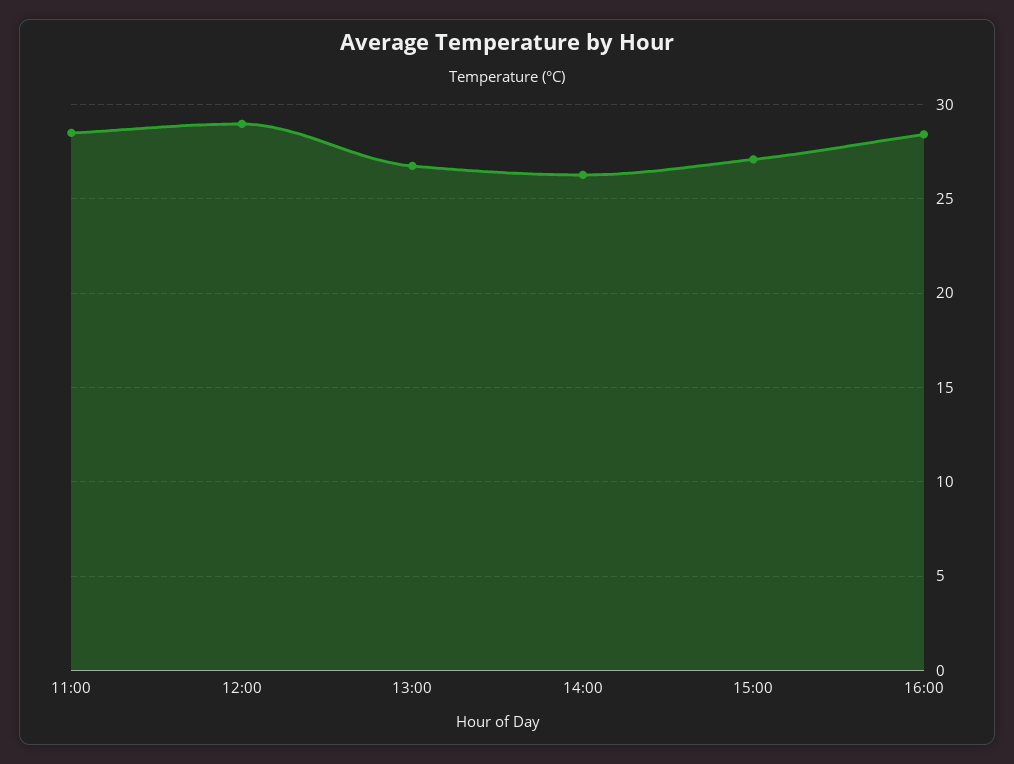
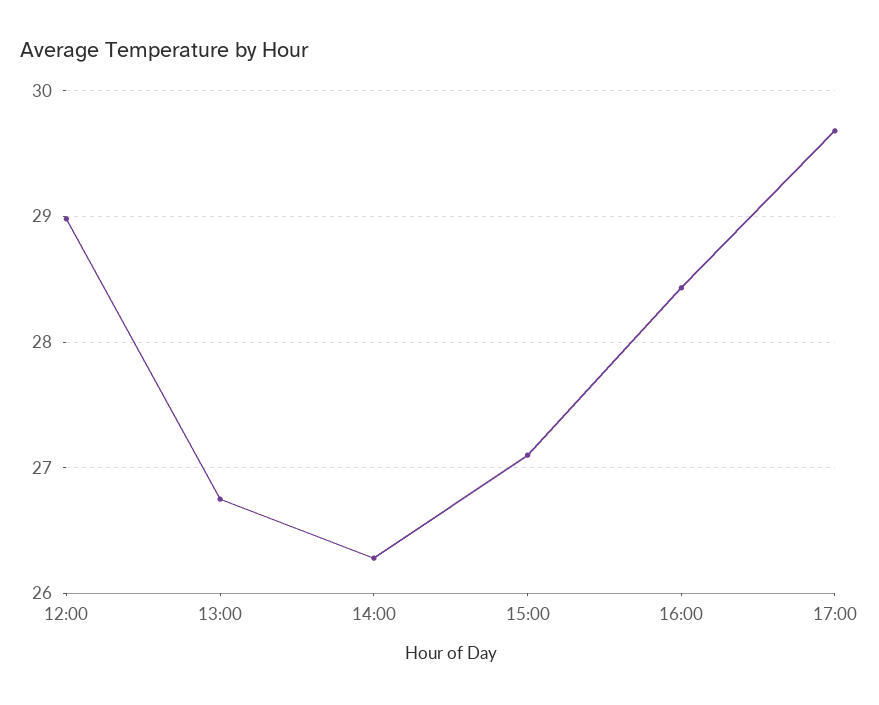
11:00: 28.5 -> none
17:00: none -> 29.7

